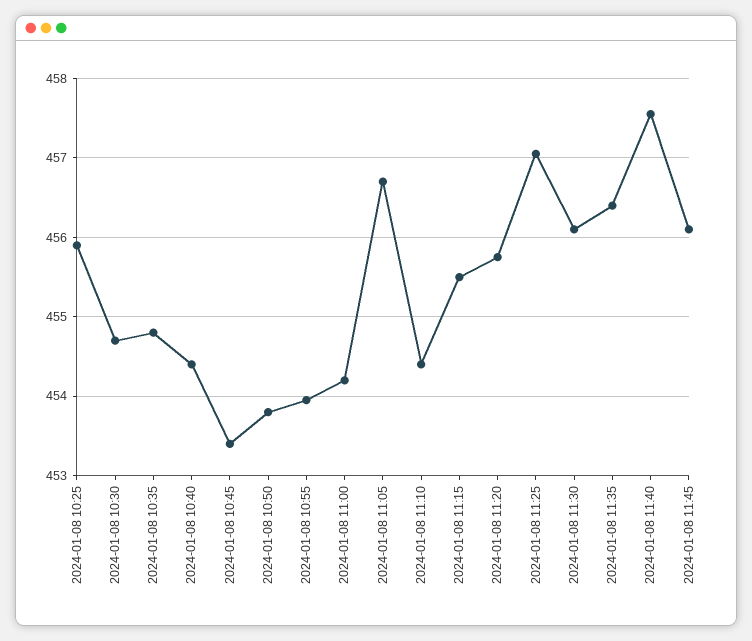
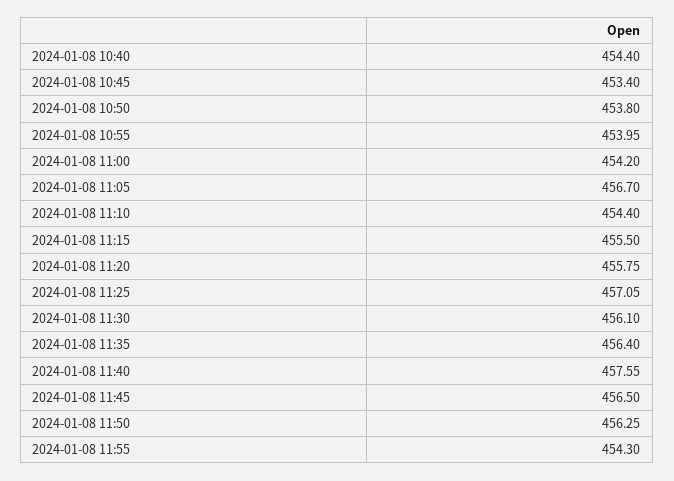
2024-01-08 10:25: 455.9 -> none
2024-01-08 10:30: 454.7 -> none
2024-01-08 10:35: 454.8 -> none
2024-01-08 11:45: 456.1 -> 456.5
2024-01-08 11:50: none -> 456.25
2024-01-08 11:55: none -> 454.3

